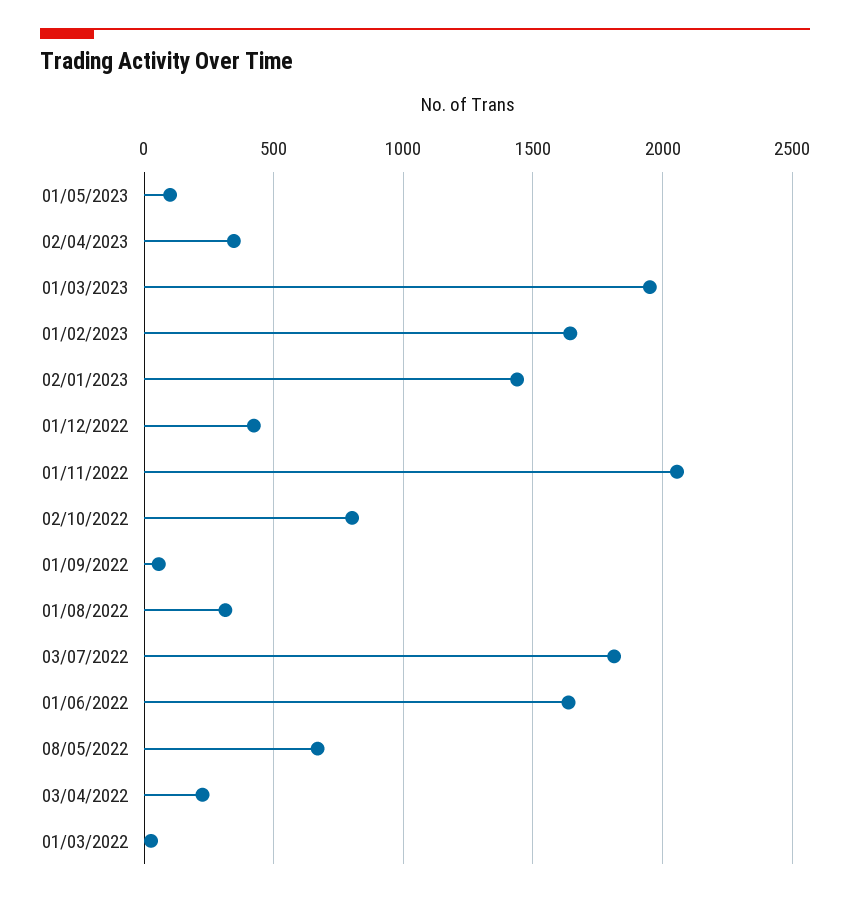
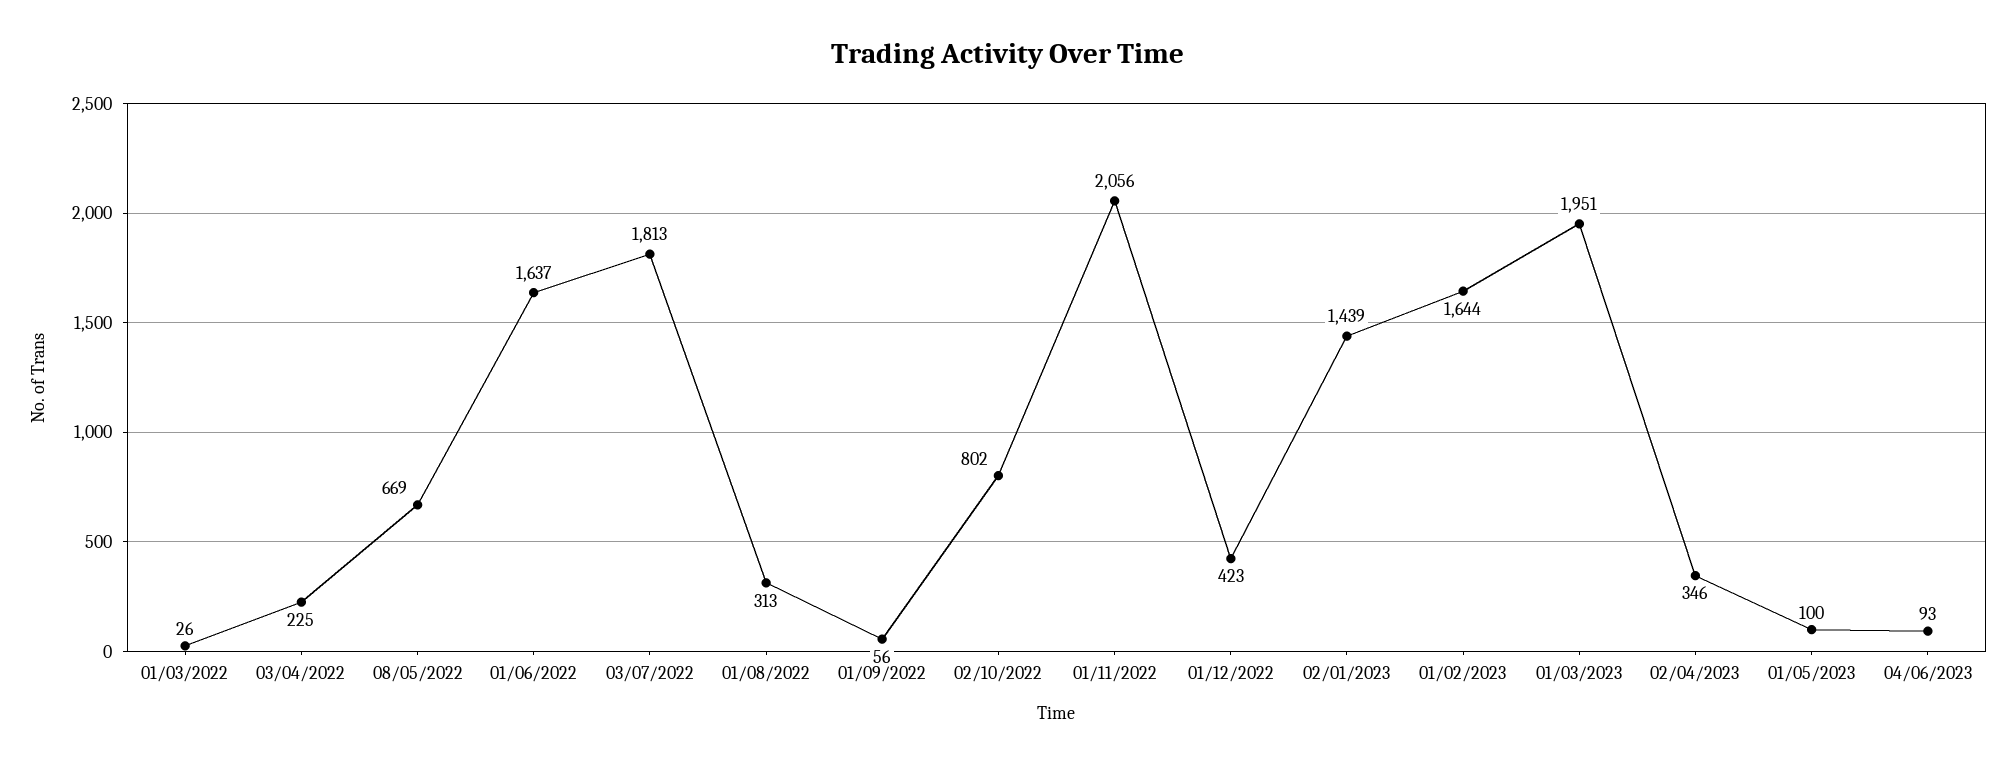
04/06/2023: none -> 93

